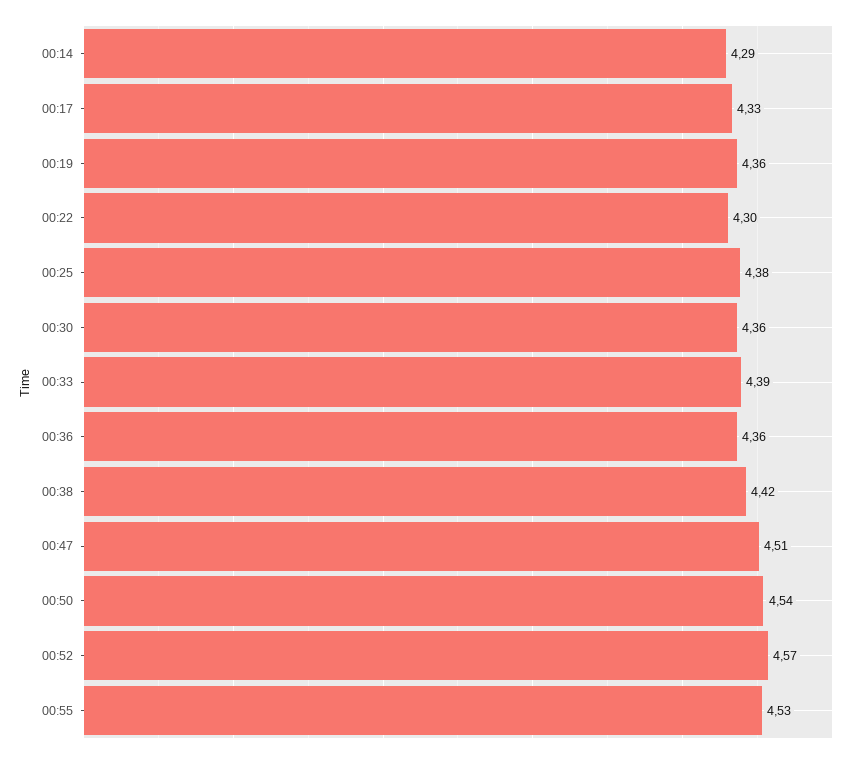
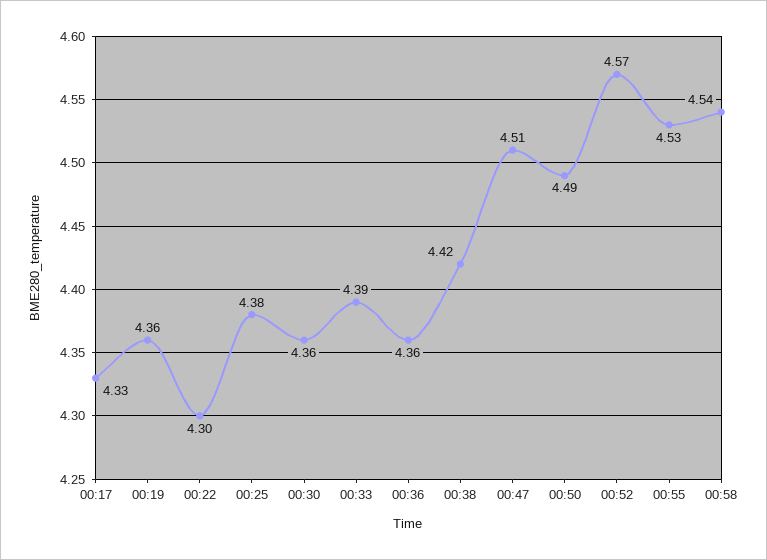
00:14: 4.29 -> none
00:50: 4.54 -> 4.49
00:58: none -> 4.54

